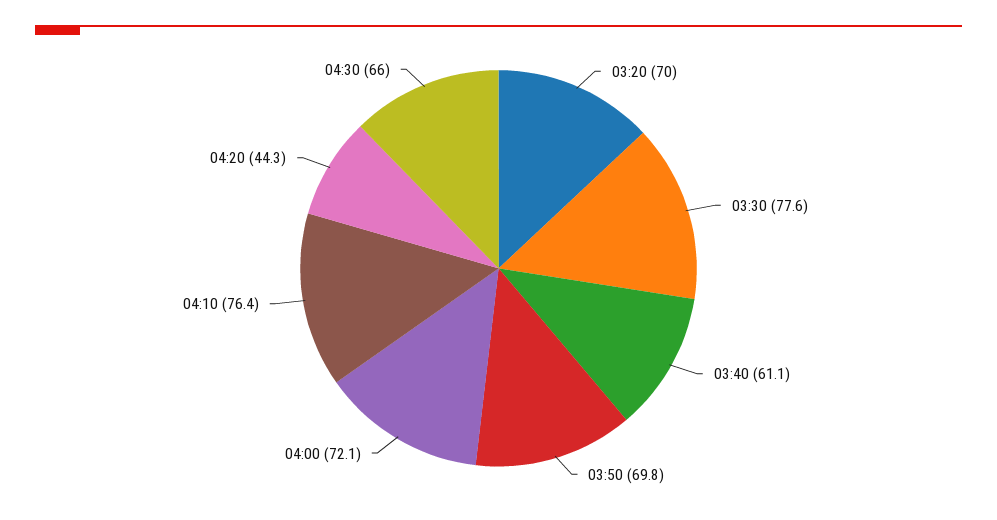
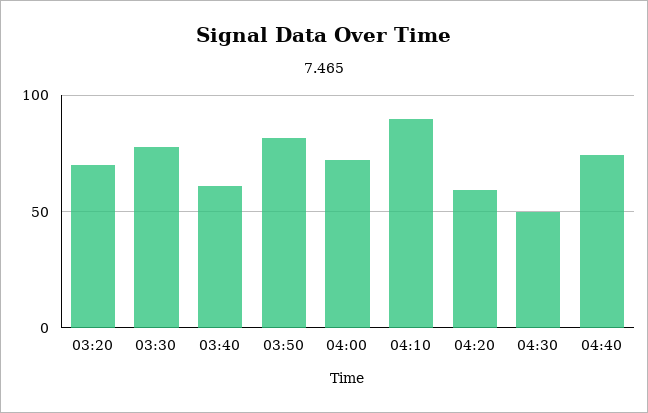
03:50: 69.8 -> 80
04:10: 76.4 -> 90
04:20: 44.3 -> 60
04:30: 66 -> 50
04:40: none -> 75

